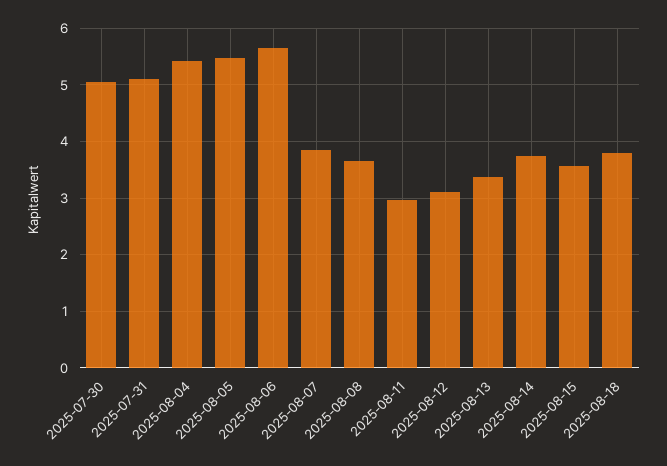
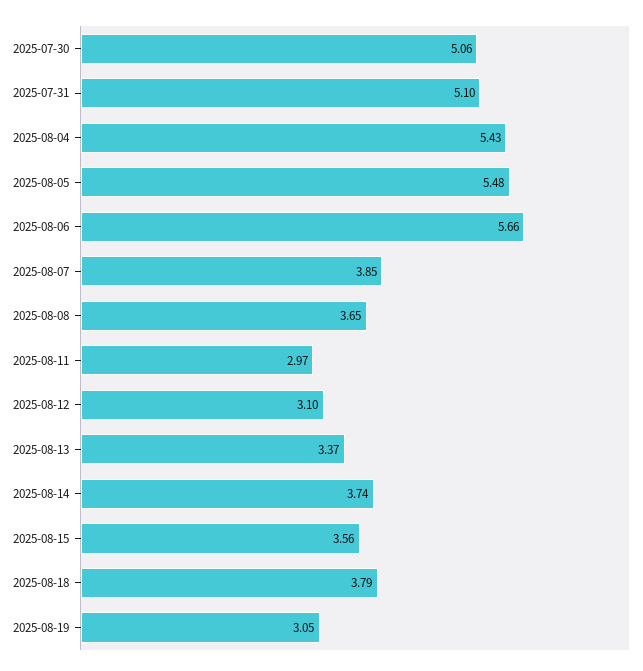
2025-08-19: none -> 3.05

